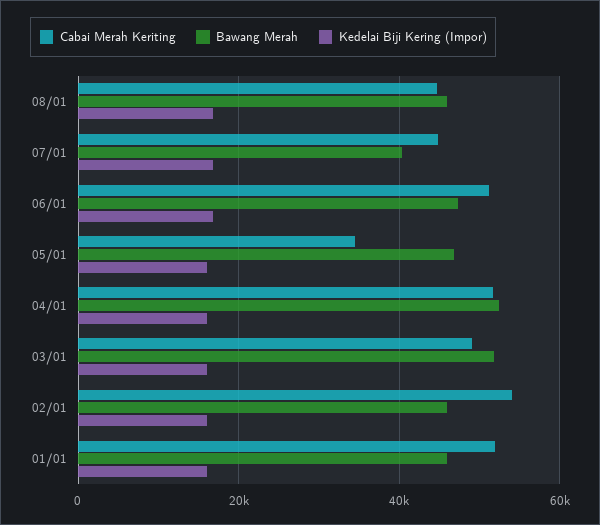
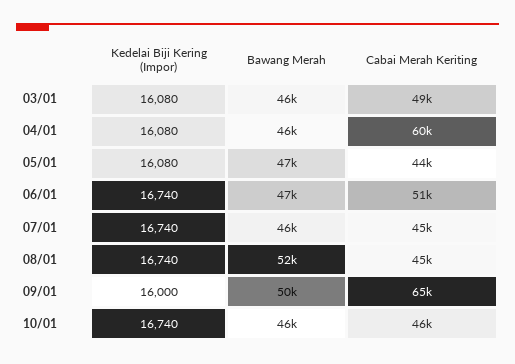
Bawang Merah, 08/01: 46000 -> 52000
Bawang Merah, 07/01: 40000 -> 46000
Cabai Merah Keriting, 05/01: 34000 -> 44000
Cabai Merah Keriting, 04/01: 52000 -> 60000
Bawang Merah, 04/01: 52000 -> 46000
Bawang Merah, 03/01: 52000 -> 46000
Cabai Merah Keriting, 02/01: 54000 -> none
Bawang Merah, 02/01: 46000 -> none
Kedelai Biji Kering (Impor), 02/01: 16000 -> none
Cabai Merah Keriting, 01/01: 52000 -> none
Bawang Merah, 01/01: 46000 -> none
Kedelai Biji Kering (Impor), 01/01: 16000 -> none
Kedelai Biji Kering (Impor), 09/01: none -> 16000
Bawang Merah, 09/01: none -> 50000
Cabai Merah Keriting, 09/01: none -> 65000
Kedelai Biji Kering (Impor), 10/01: none -> 16740
Bawang Merah, 10/01: none -> 46000
Cabai Merah Keriting, 10/01: none -> 46000

